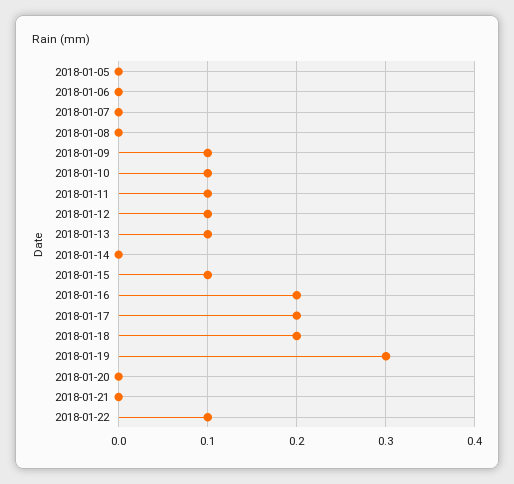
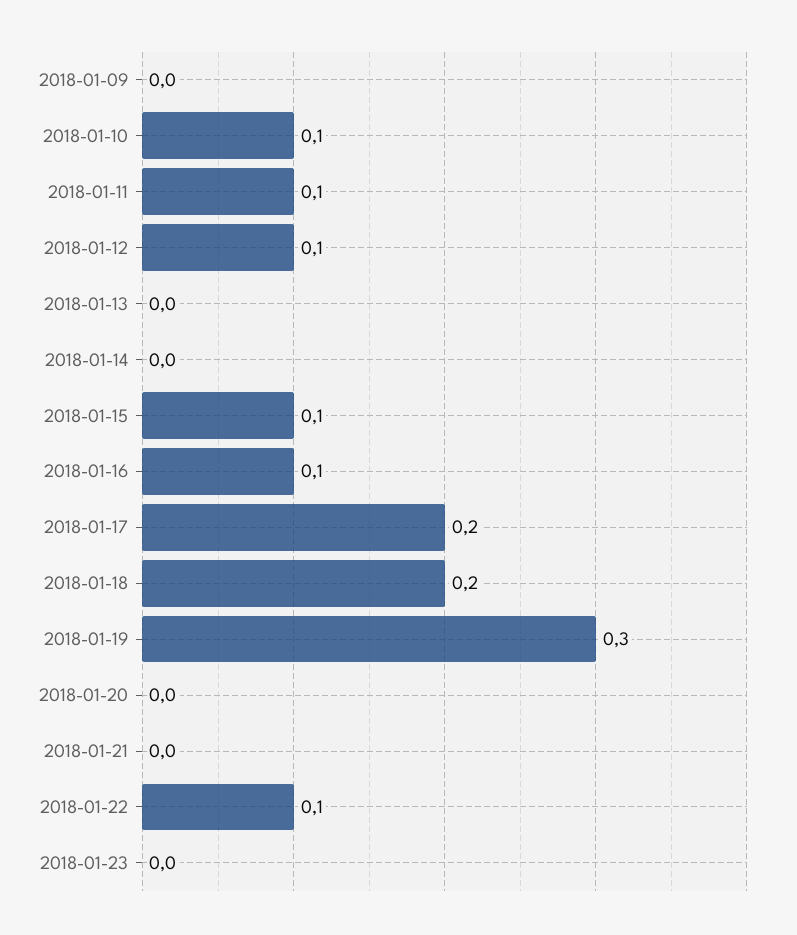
2018-01-05: 0 -> none
2018-01-06: 0 -> none
2018-01-07: 0 -> none
2018-01-08: 0 -> none
2018-01-09: 0.1 -> 0
2018-01-13: 0.1 -> 0
2018-01-16: 0.2 -> 0.1
2018-01-23: none -> 0

